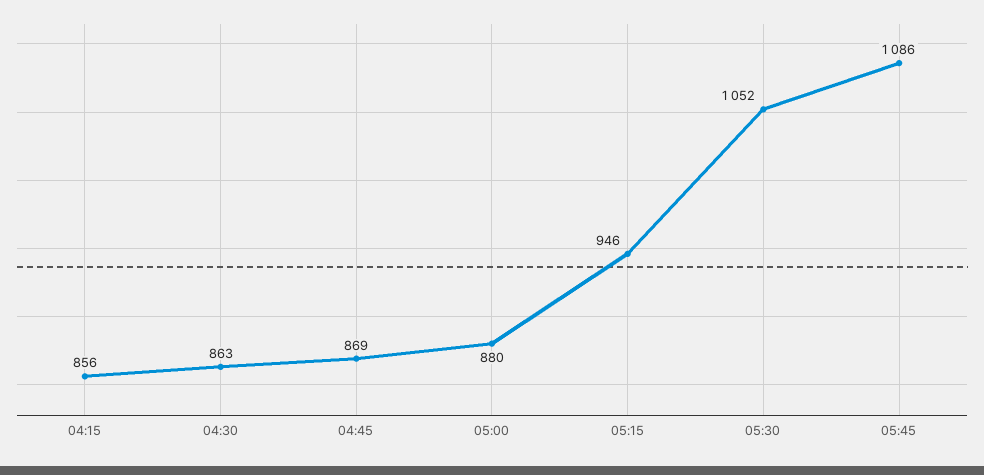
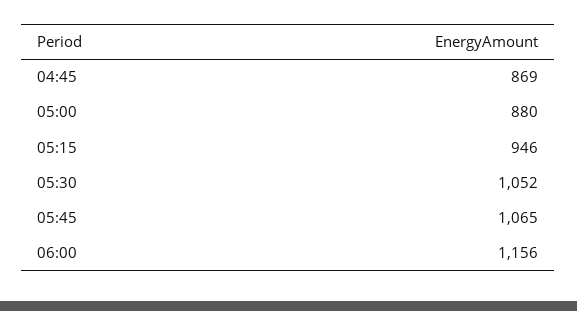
04:15: 856 -> none
04:30: 863 -> none
05:45: 1086 -> 1065
06:00: none -> 1156

